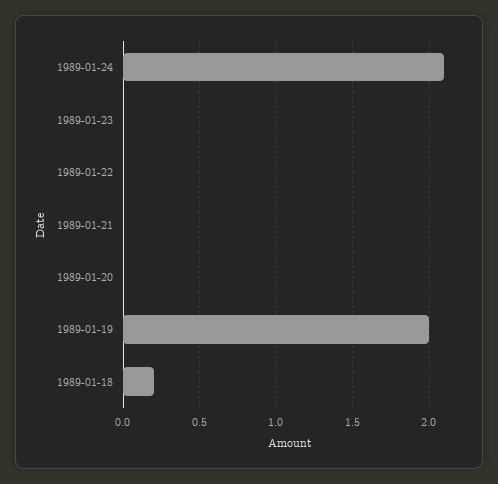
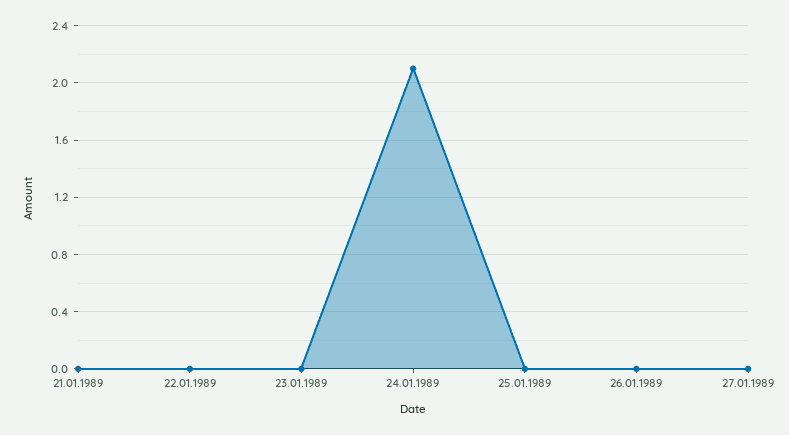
1989-01-20: 0 -> none
1989-01-19: 2 -> none
1989-01-18: 0.2 -> none
25.01.1989: none -> 0
26.01.1989: none -> 0
27.01.1989: none -> 0

